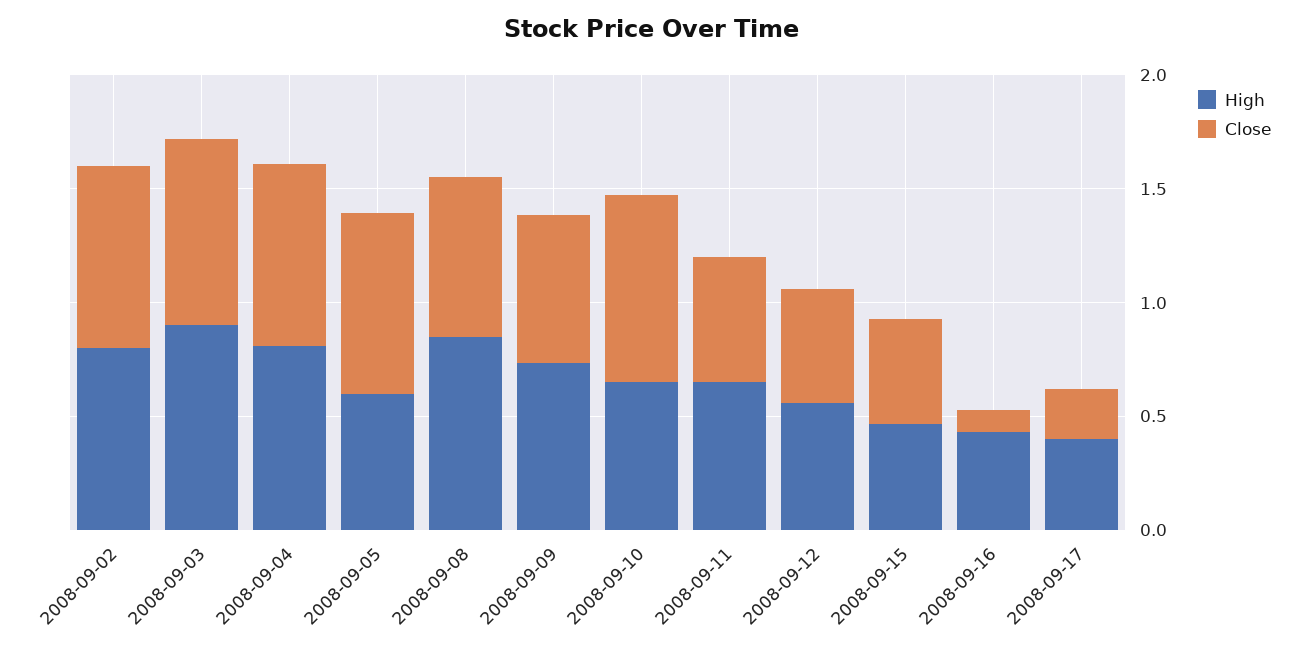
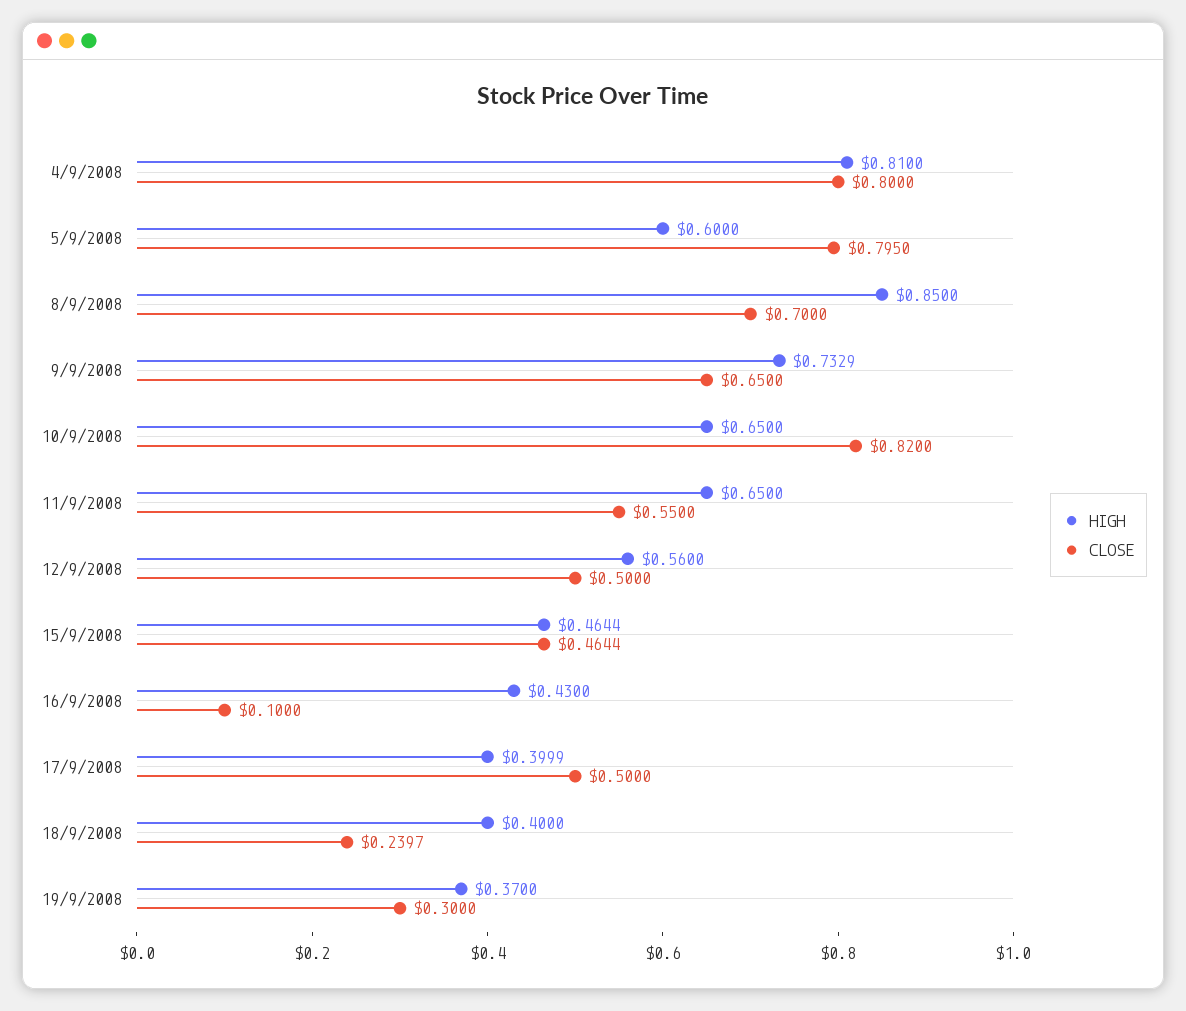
High, 2008-09-02: 0.8 -> none
Close, 2008-09-02: 0.8 -> none
High, 2008-09-03: 0.9 -> none
Close, 2008-09-03: 0.8 -> none
Close, 2008-09-17: 0.2 -> 0.5
High, 18/9/2008: none -> 0.4
Close, 18/9/2008: none -> 0.2397
High, 19/9/2008: none -> 0.37
Close, 19/9/2008: none -> 0.3

